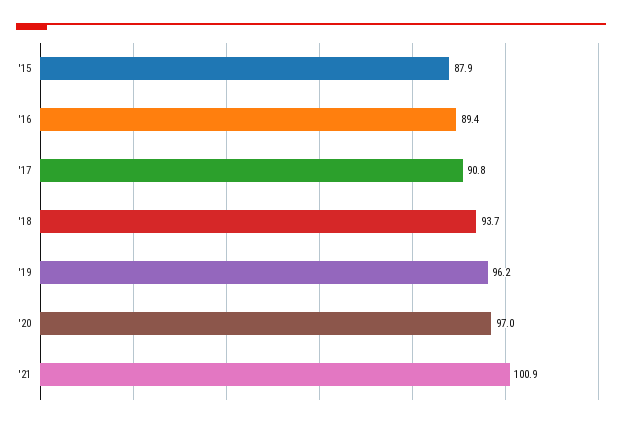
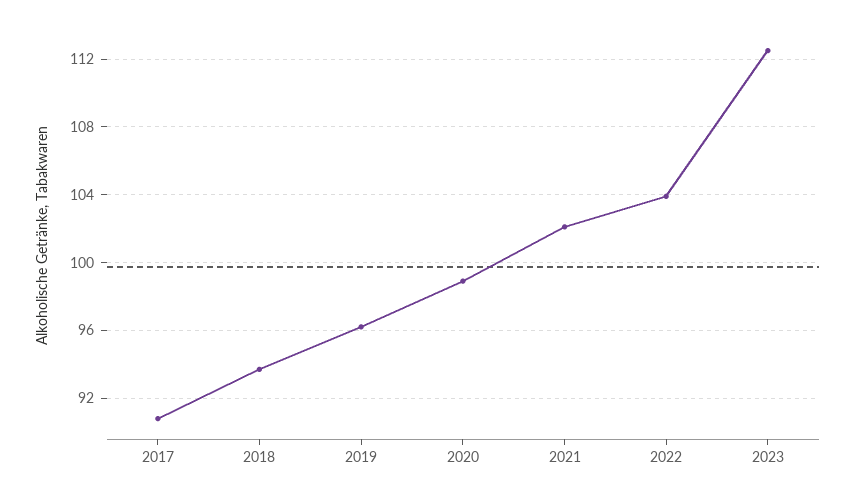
'15: 87.9 -> none
'16: 89.4 -> none
'20: 97 -> 99
'21: 100.9 -> 102
2022: none -> 104
2023: none -> 112.5

